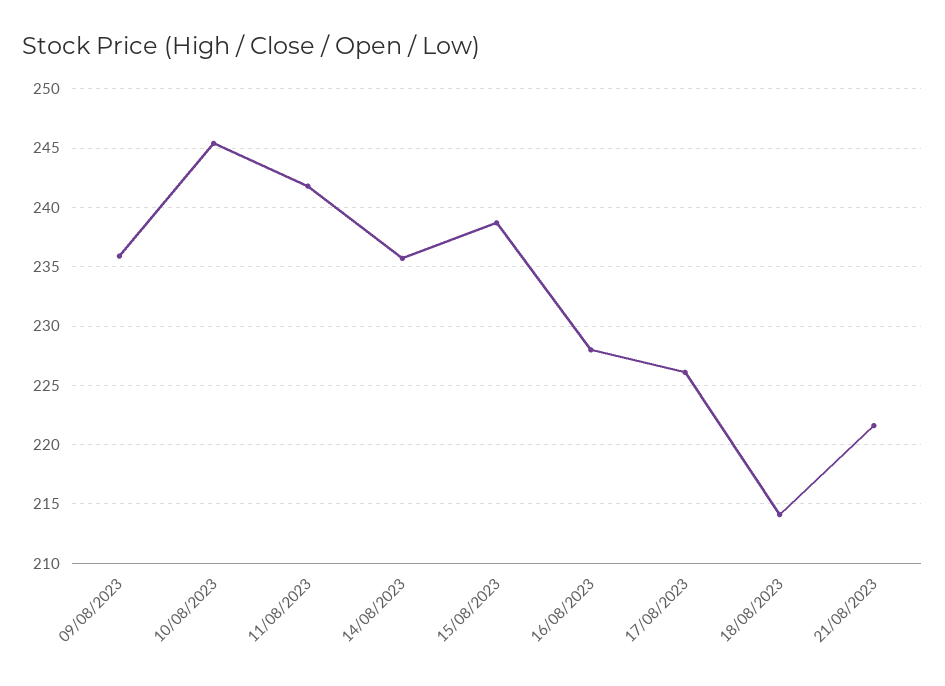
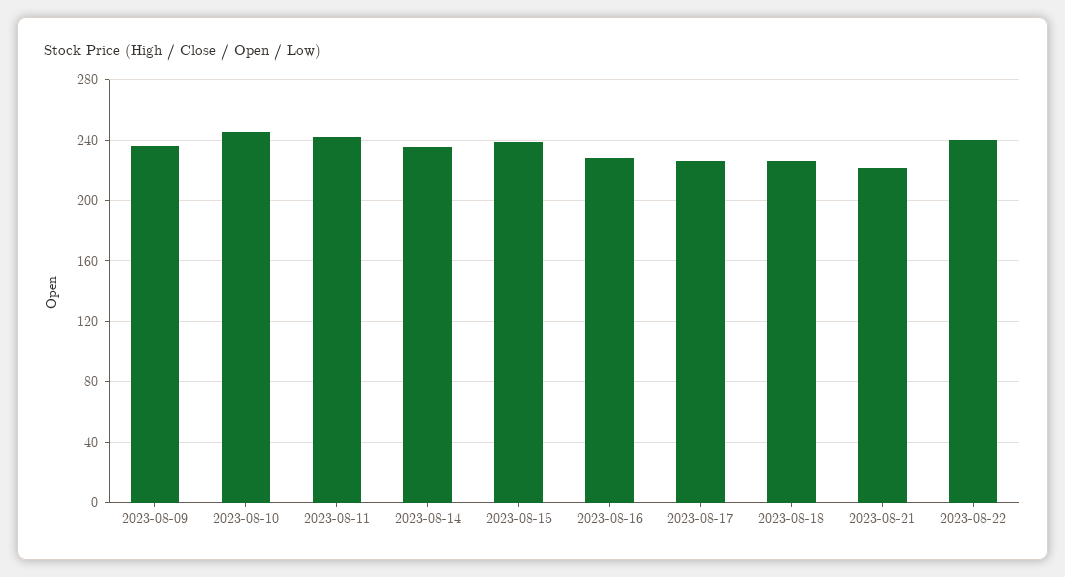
18/08/2023: 214 -> 225
2023-08-22: none -> 240

